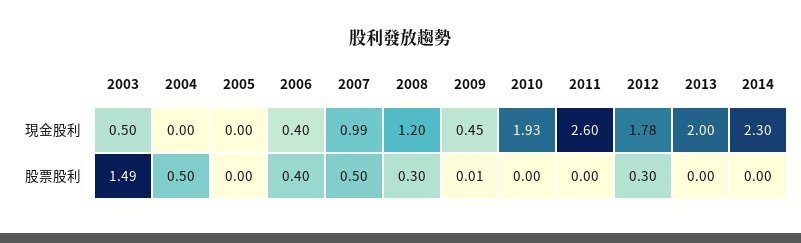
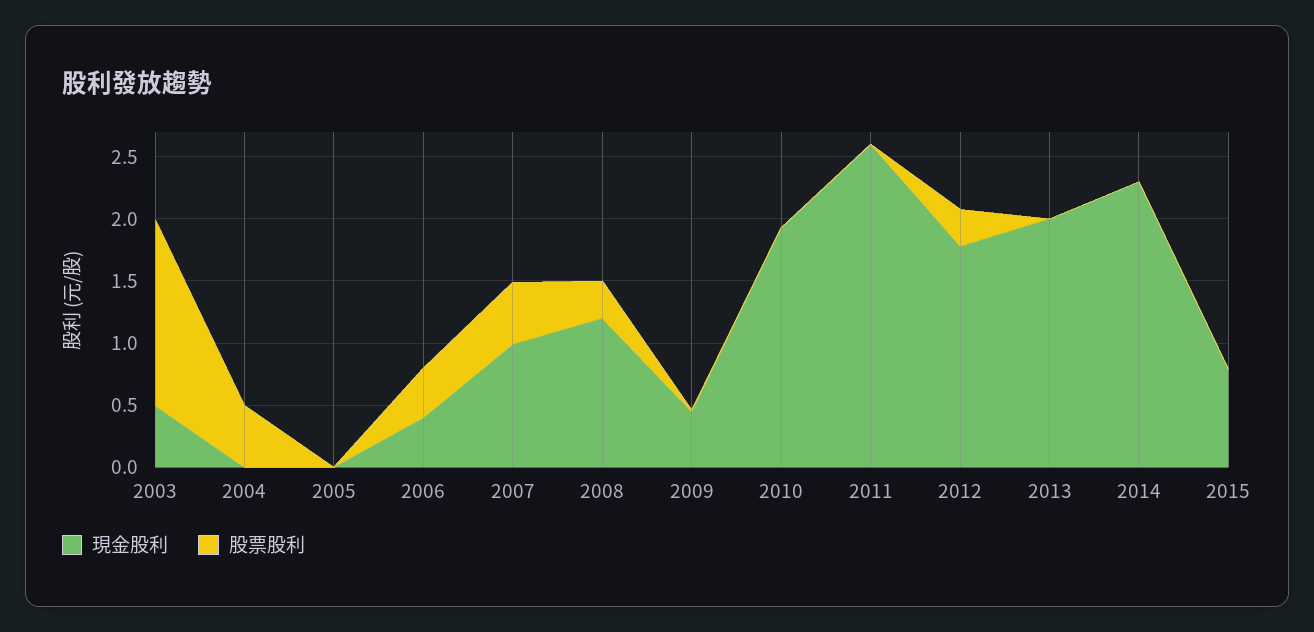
現金股利, 2015: none -> 0.8
股票股利, 2015: none -> 0

